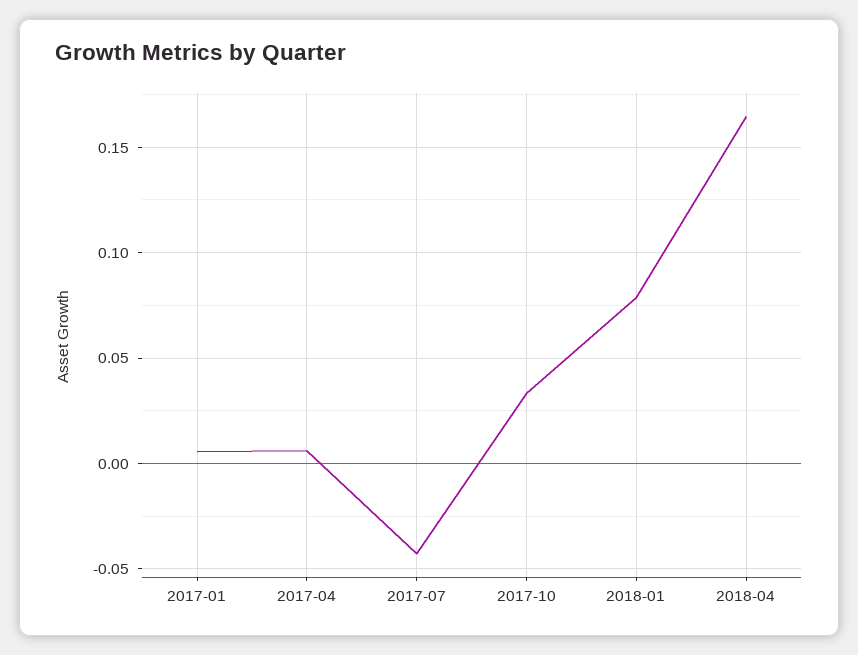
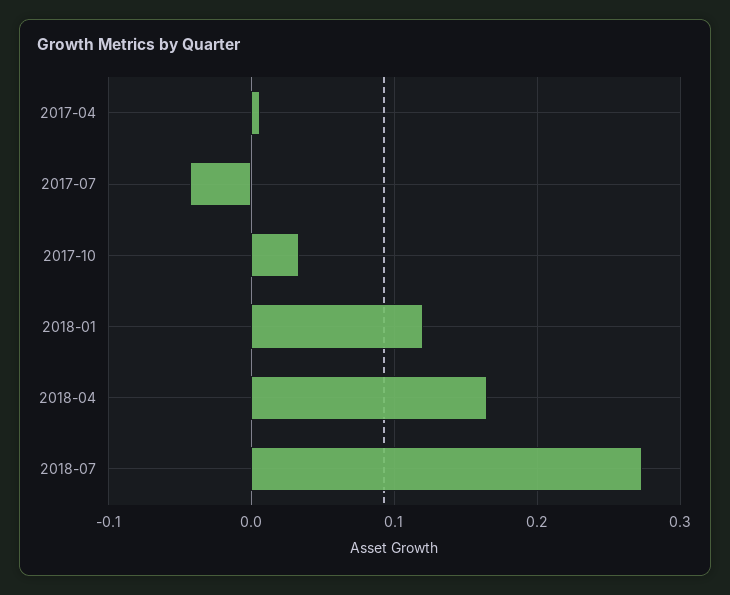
2017-01: 0.005 -> none
2018-01: 0.08 -> 0.12
2018-07: none -> 0.27

